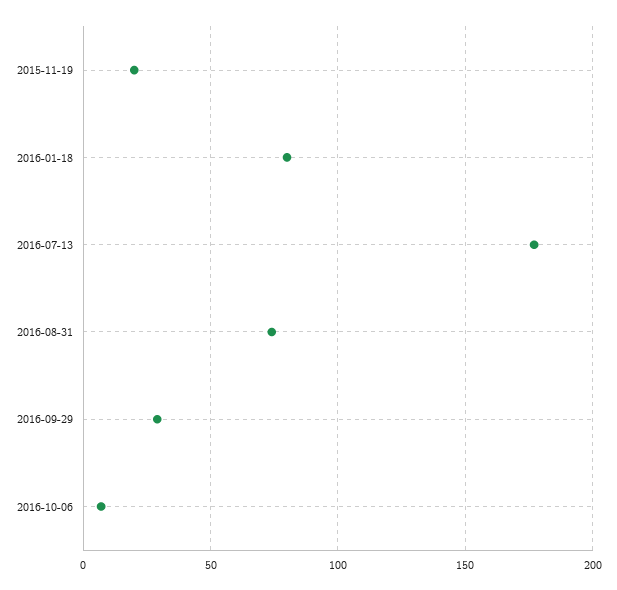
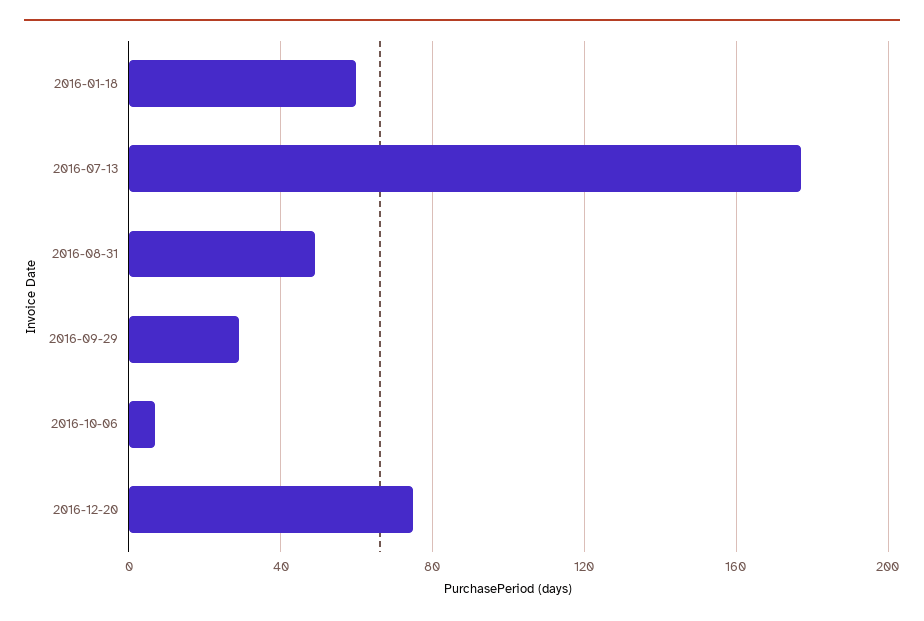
2015-11-19: 20 -> none
2016-01-18: 80 -> 60
2016-08-31: 75 -> 50
2016-12-20: none -> 75

